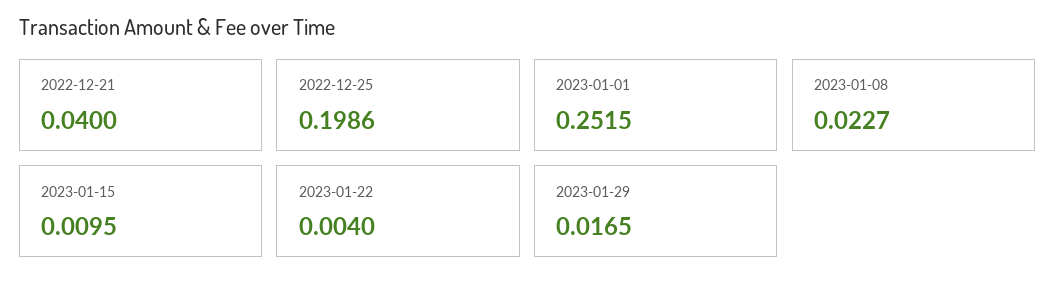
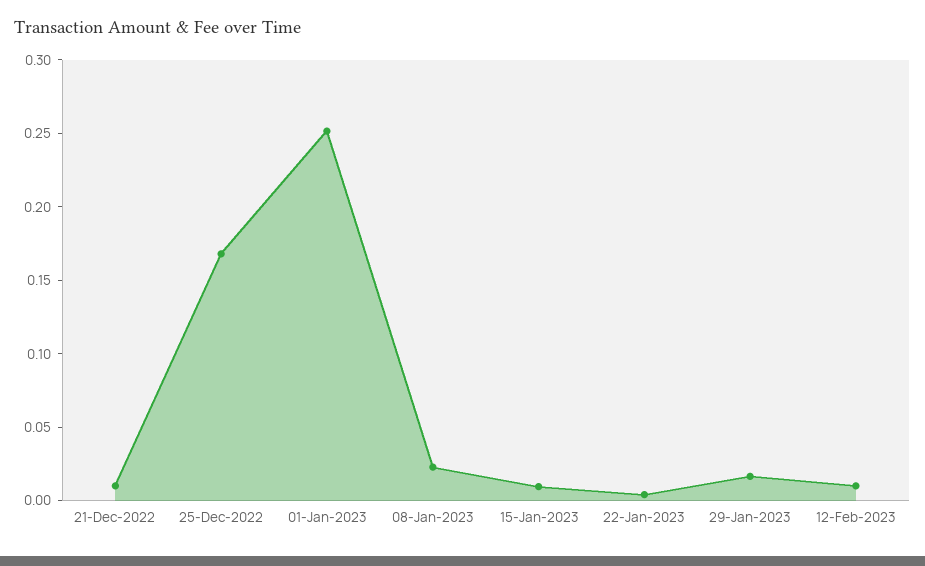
2022-12-21: 0.04 -> 0.01
2022-12-25: 0.1986 -> 0.17
12-Feb-2023: none -> 0.01

